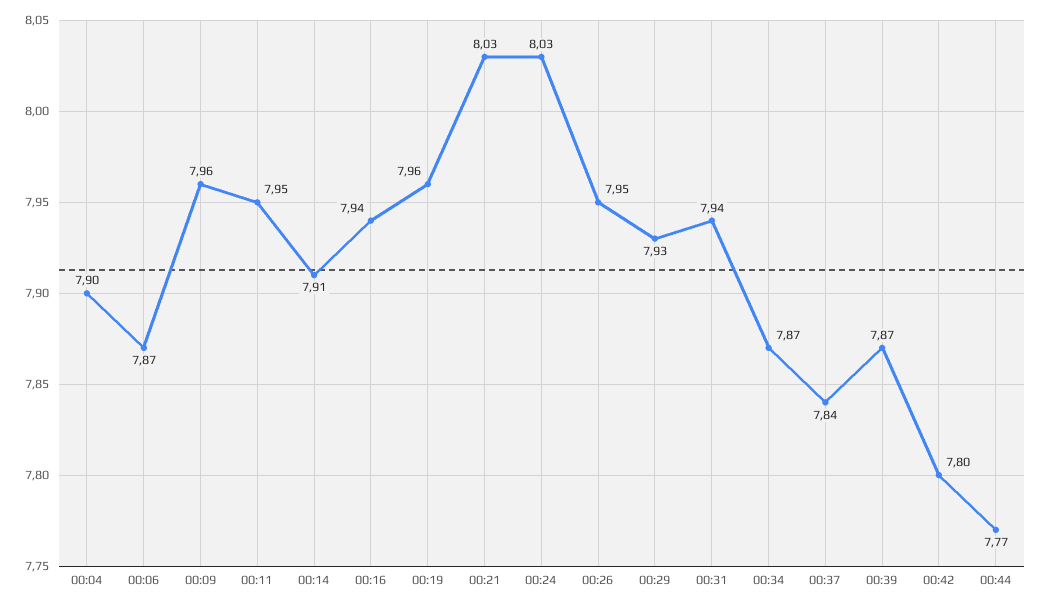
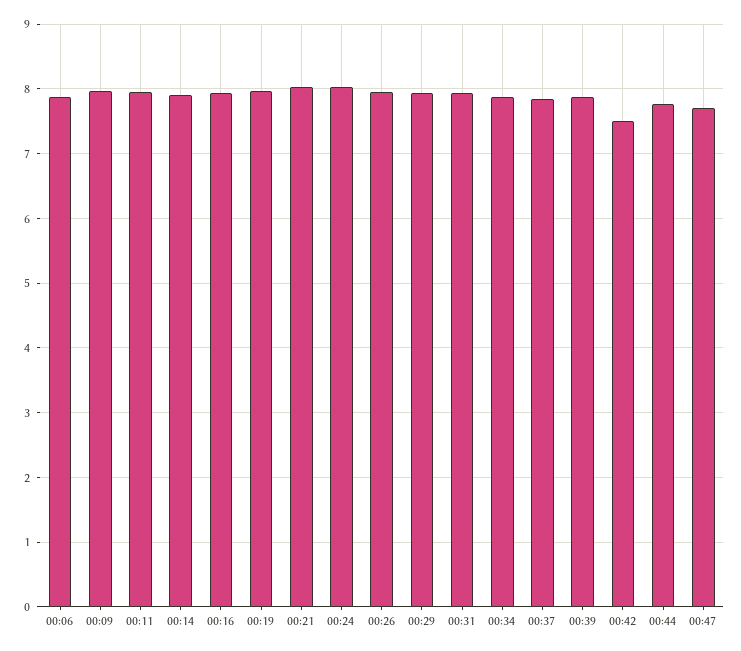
00:04: 7.9 -> none
00:42: 7.8 -> 7.5
00:47: none -> 7.7

